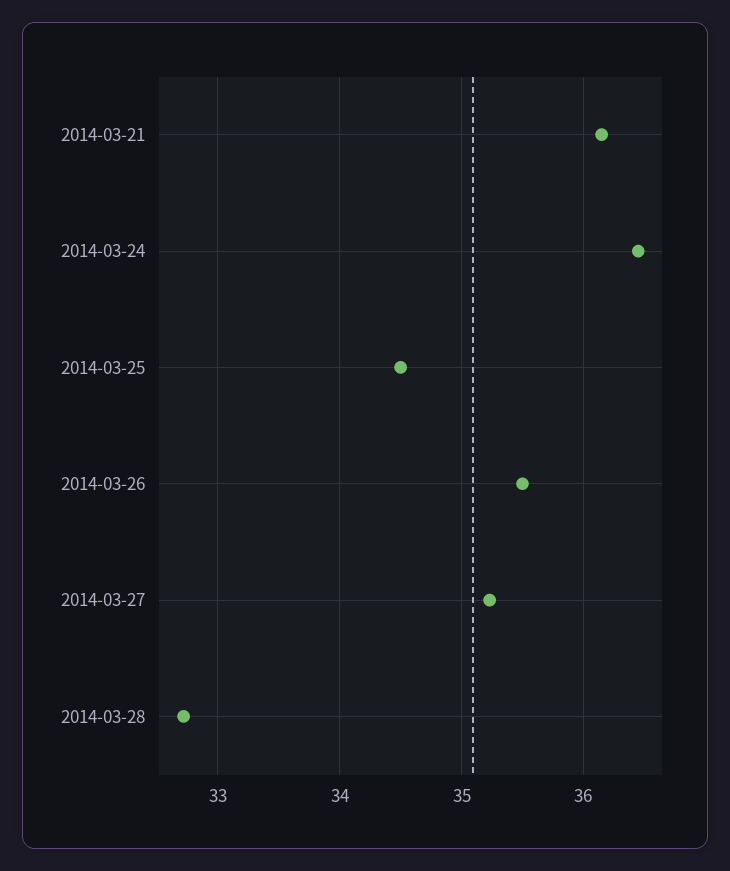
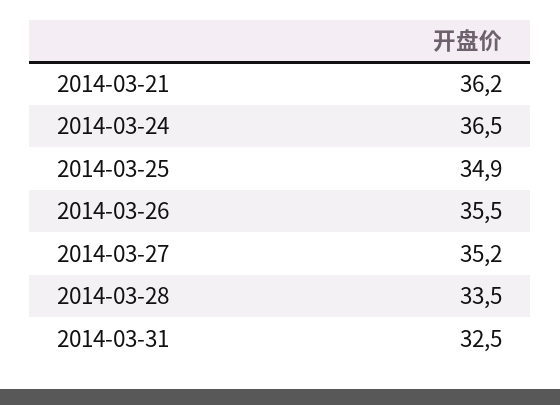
2014-03-25: 34.5 -> 34.9
2014-03-28: 32.7 -> 33.5
2014-03-31: none -> 32.5

